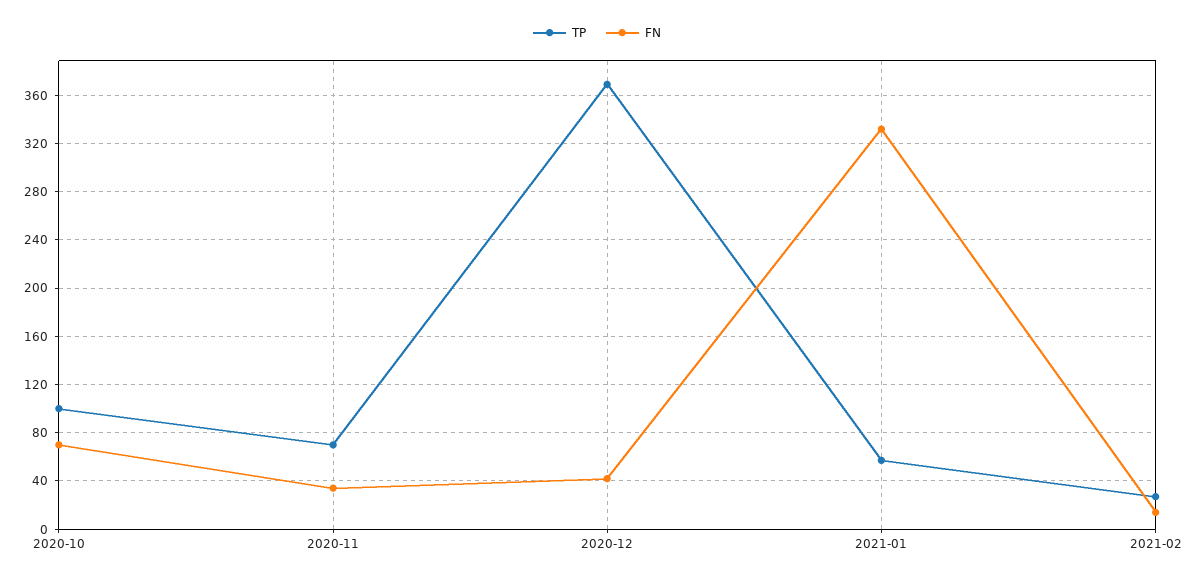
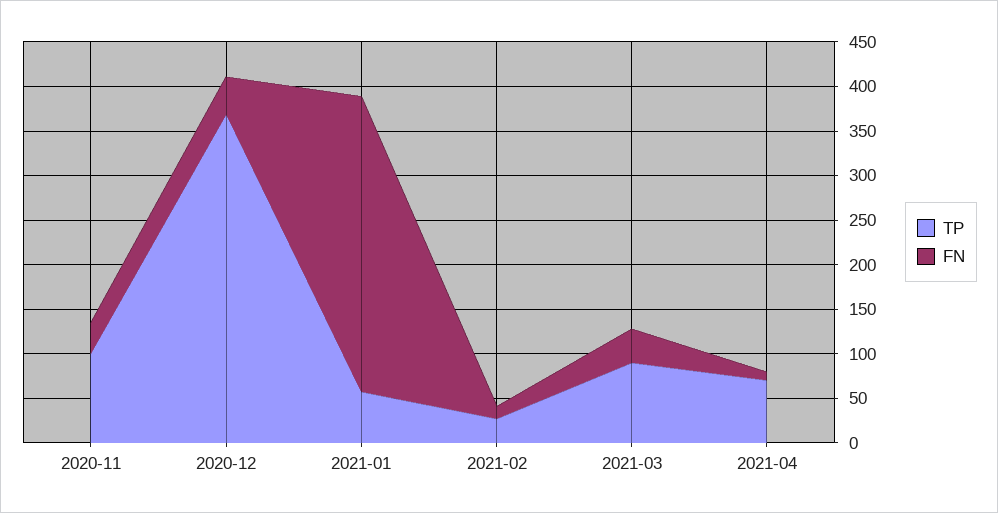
TP, 2020-10: 100 -> none
FN, 2020-10: 70 -> none
TP, 2020-11: 70 -> 100
TP, 2021-03: none -> 90
FN, 2021-03: none -> 40
TP, 2021-04: none -> 70
FN, 2021-04: none -> 10

